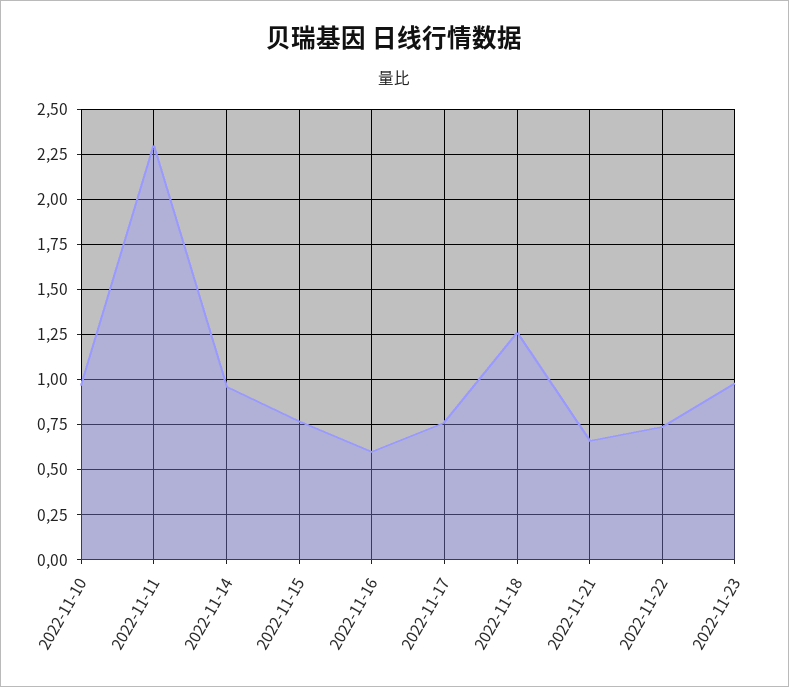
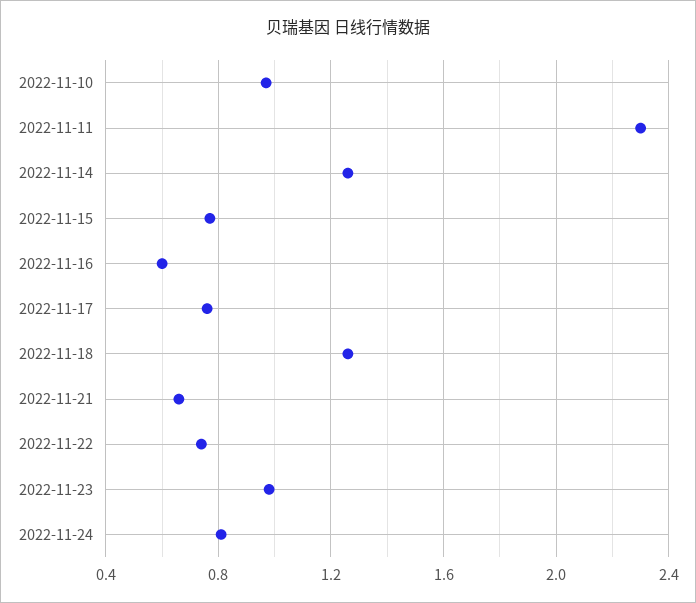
2022-11-14: 0.95 -> 1.25
2022-11-24: none -> 0.8

